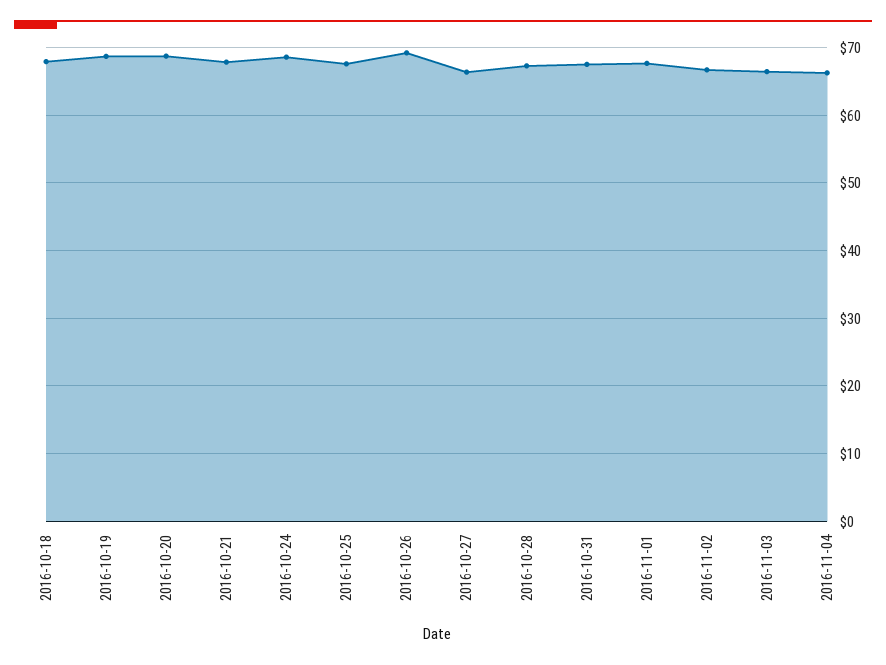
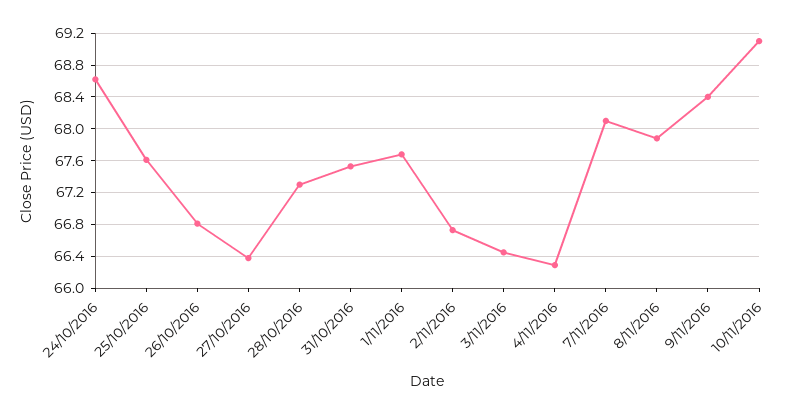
2016-10-18: 68 -> none
2016-10-19: 69 -> none
2016-10-20: 69 -> none
2016-10-21: 68 -> none
2016-10-26: 69 -> 66.8
7/11/2016: none -> 68.1
8/11/2016: none -> 67.9
9/11/2016: none -> 68.4
10/11/2016: none -> 69.1

